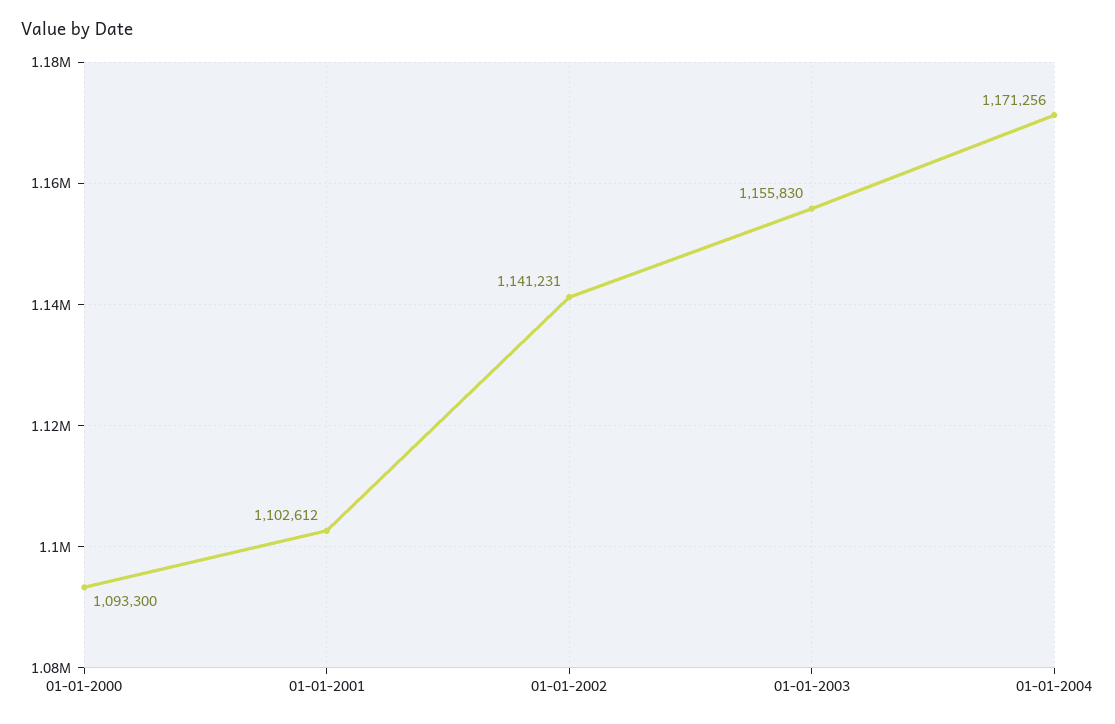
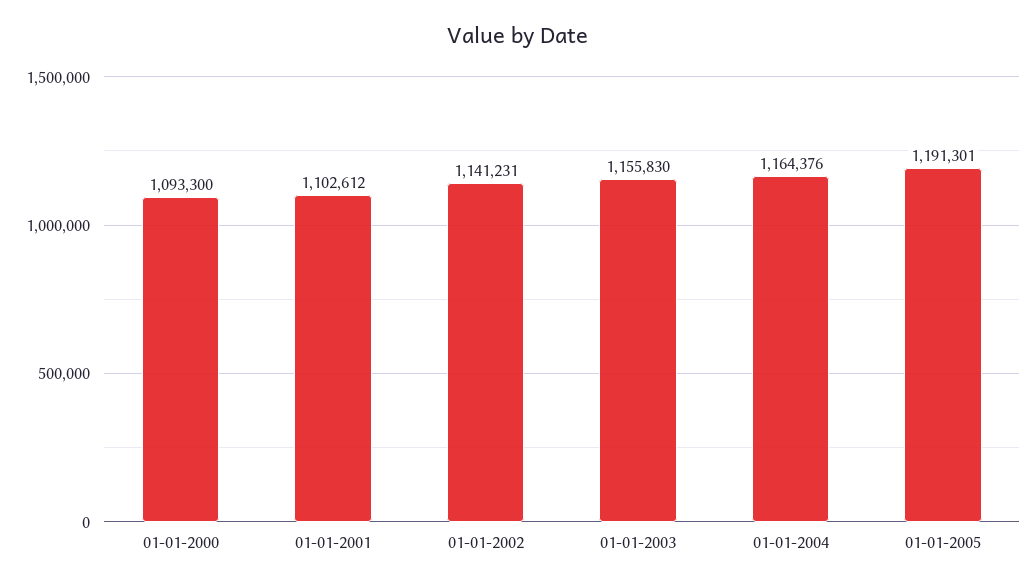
01-01-2004: 1171256 -> 1164376
01-01-2005: none -> 1191301

